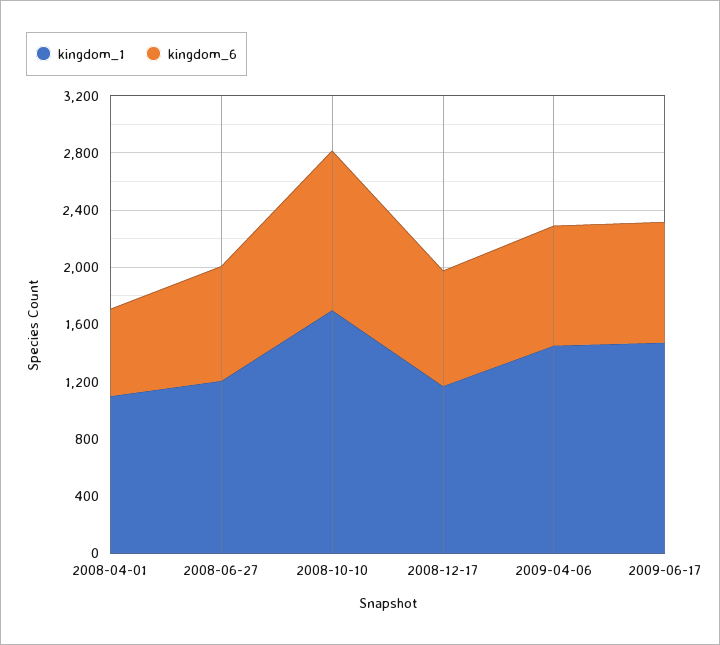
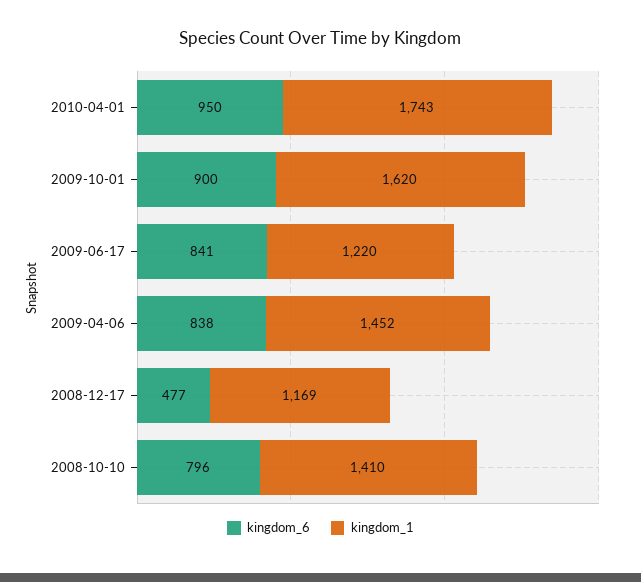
kingdom_1, 2008-04-01: 1100 -> none
kingdom_6, 2008-04-01: 600 -> none
kingdom_1, 2008-06-27: 1200 -> none
kingdom_6, 2008-06-27: 800 -> none
kingdom_1, 2008-10-10: 1700 -> 1410
kingdom_6, 2008-10-10: 1100 -> 796
kingdom_6, 2008-12-17: 800 -> 477
kingdom_1, 2009-06-17: 1500 -> 1220
kingdom_6, 2010-04-01: none -> 950
kingdom_1, 2010-04-01: none -> 1743
kingdom_6, 2009-10-01: none -> 900
kingdom_1, 2009-10-01: none -> 1620

